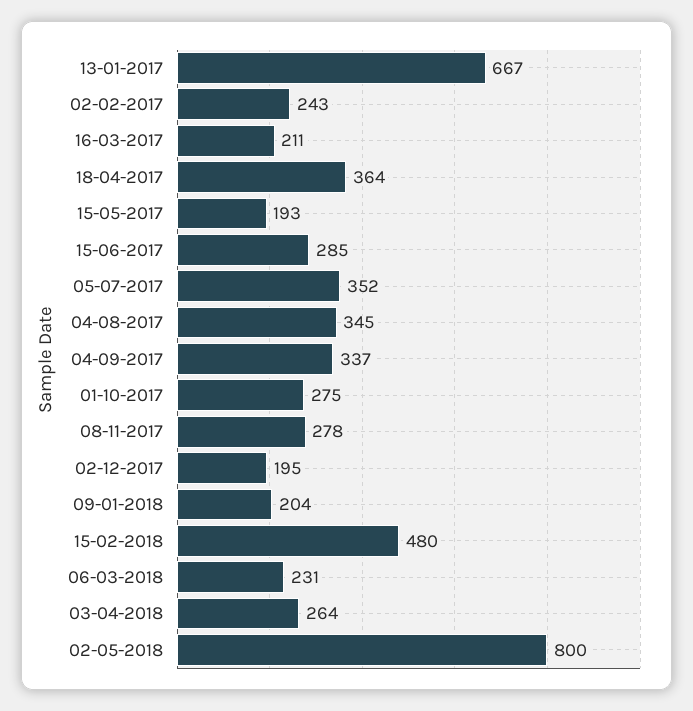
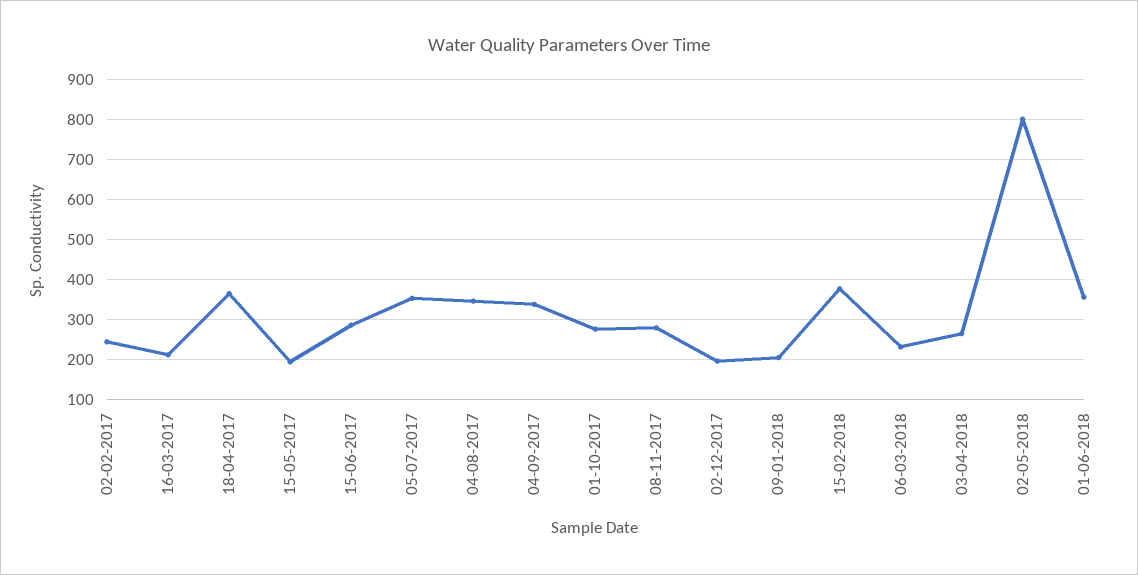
13-01-2017: 667 -> none
15-02-2018: 480 -> 380
01-06-2018: none -> 360

